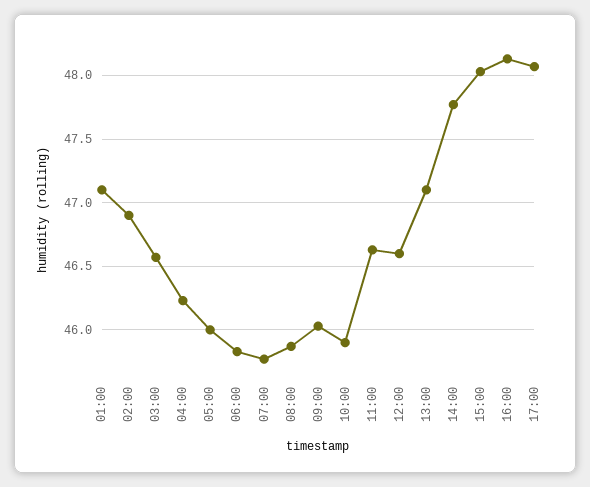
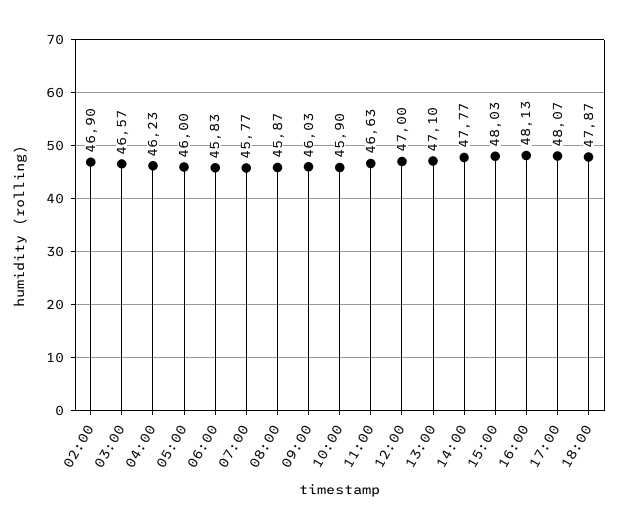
01:00: 47.1 -> none
12:00: 46.6 -> 47
18:00: none -> 47.87

